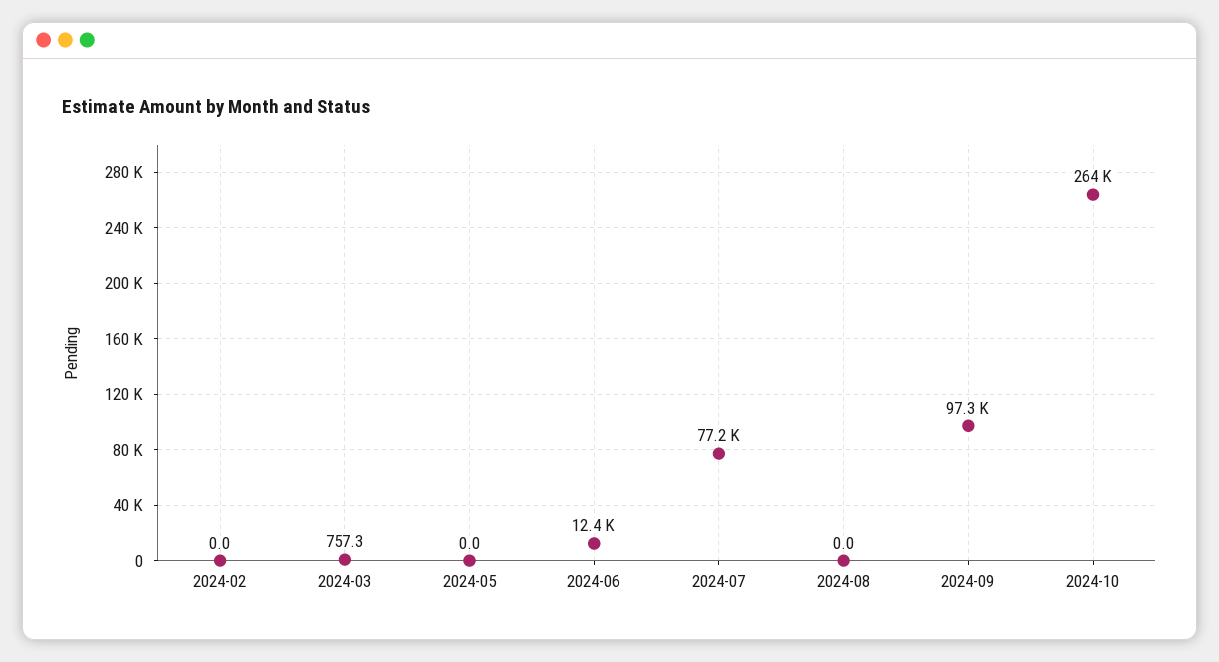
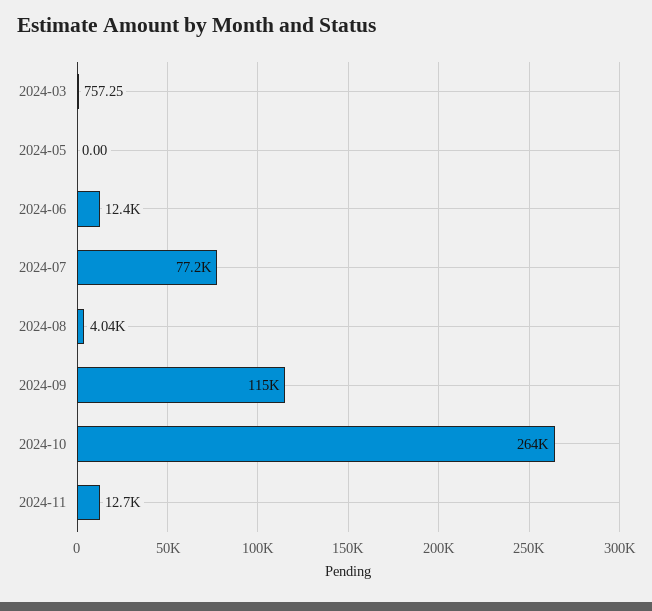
2024-02: 0 -> none
2024-08: 0 -> 4040
2024-09: 97300 -> 115000
2024-11: none -> 12700

